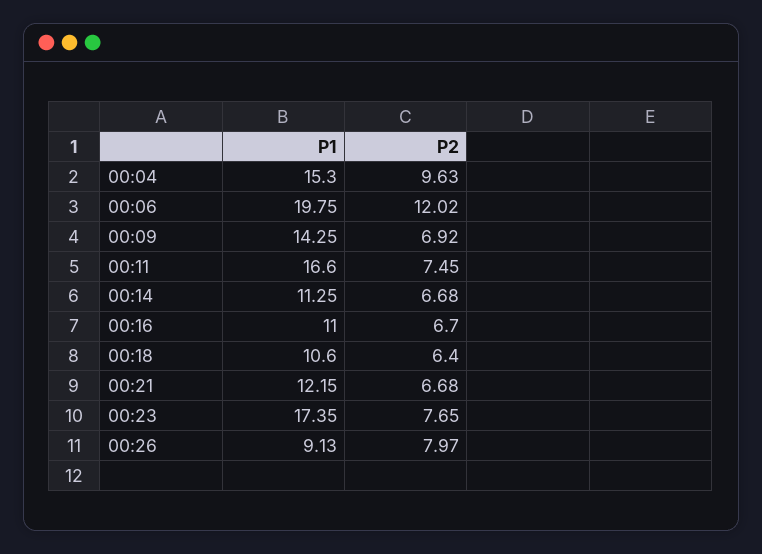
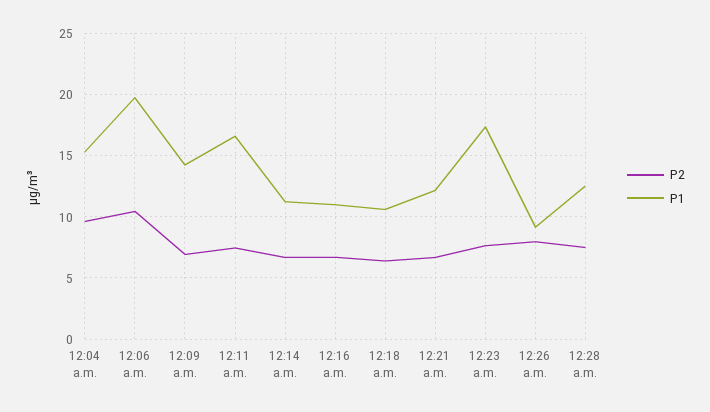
P2, 00:06: 12.02 -> 10.5
P2, 12:28 a.m.: none -> 7.5
P1, 12:28 a.m.: none -> 12.5

